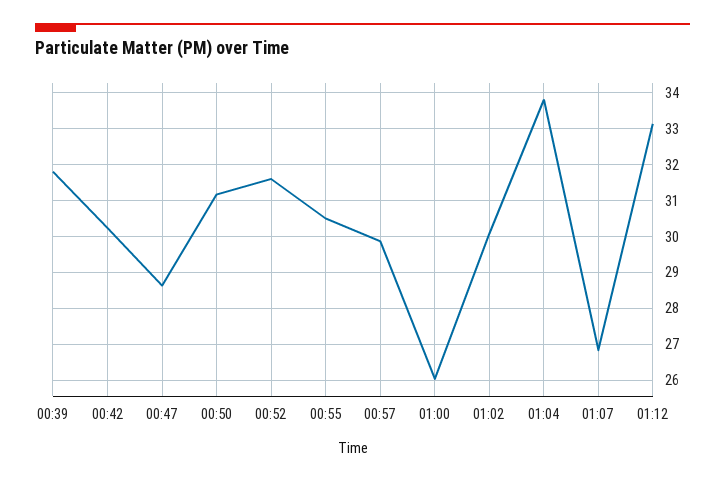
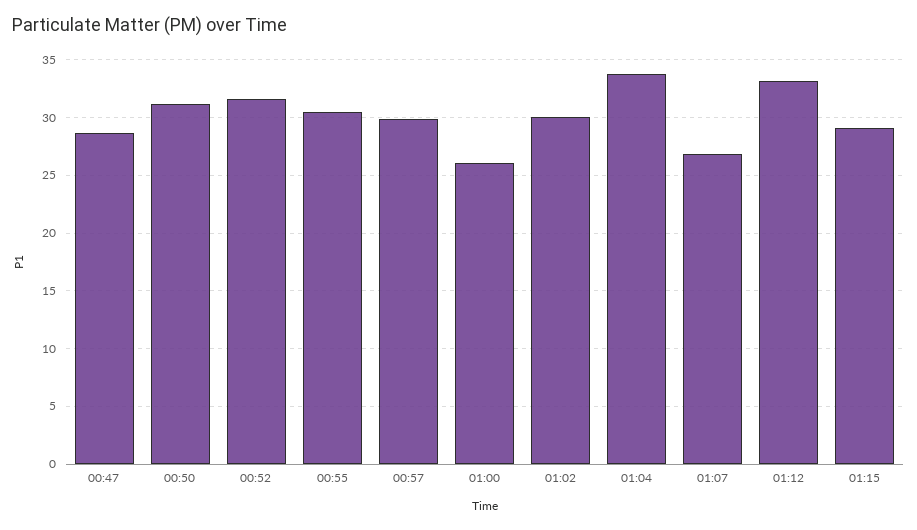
00:39: 31.8 -> none
00:42: 30.2 -> none
01:15: none -> 29

